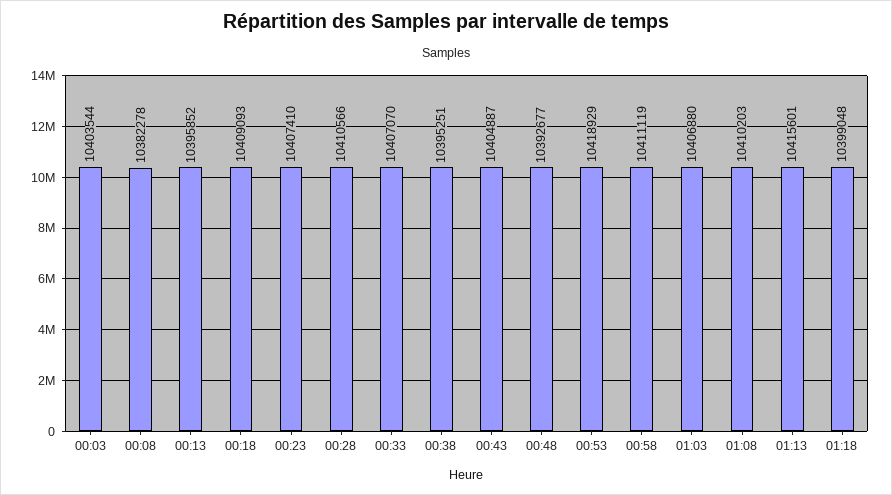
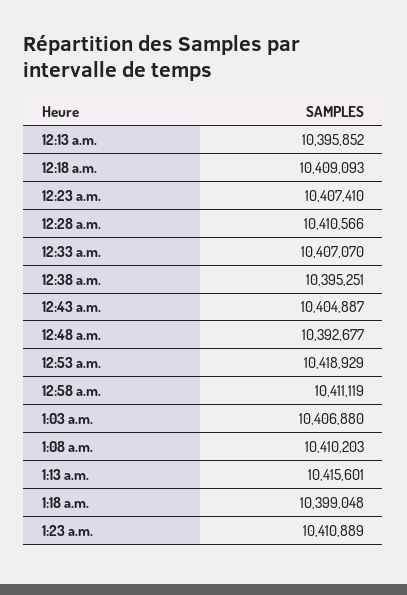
00:03: 10403544 -> none
00:08: 10382278 -> none
1:23 a.m.: none -> 10410889

